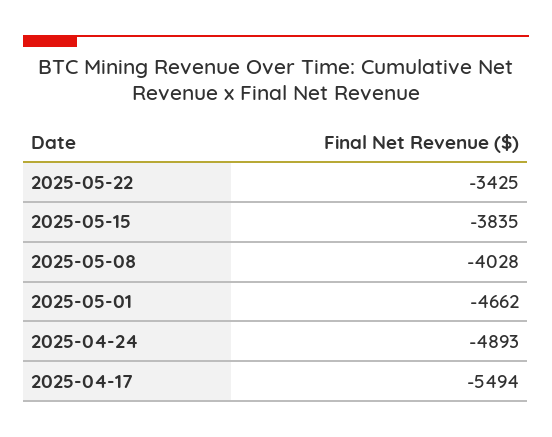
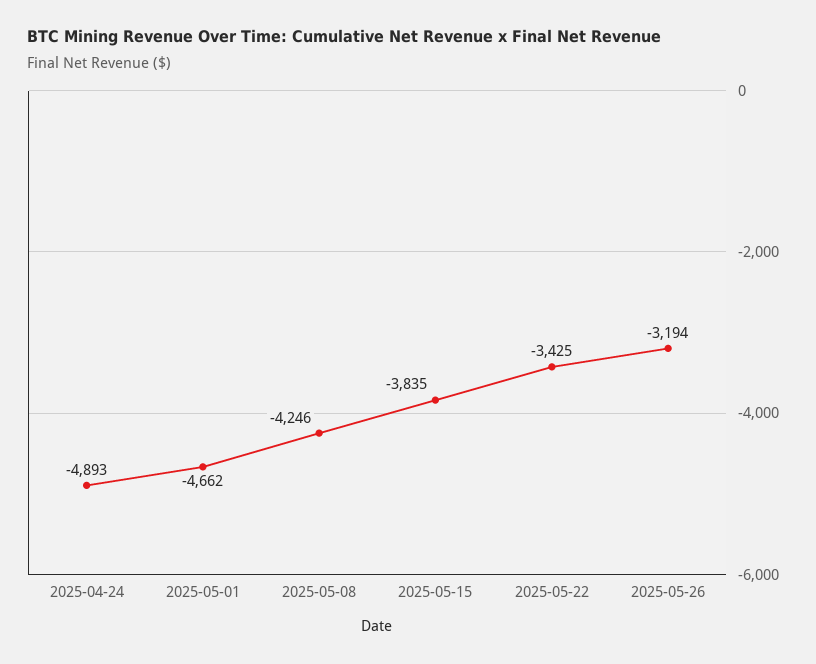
2025-05-08: -4028 -> -4246
2025-04-17: -5494 -> none
2025-05-26: none -> -3194

